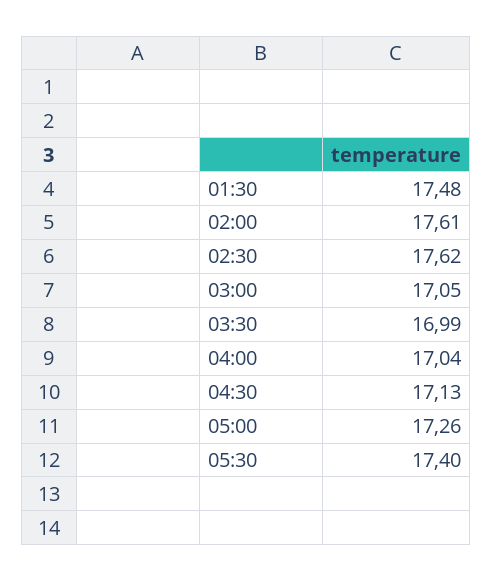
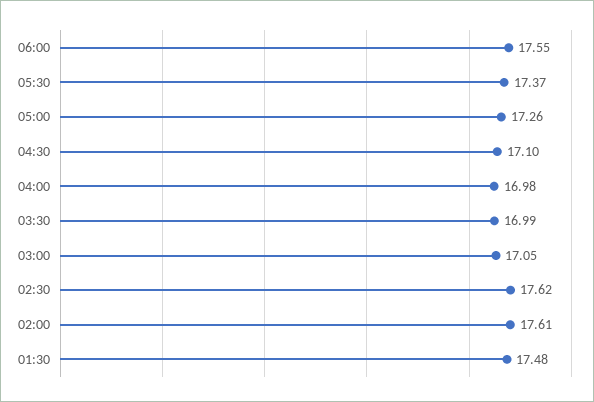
04:00: 17.04 -> 16.98
04:30: 17.13 -> 17.1
05:30: 17.4 -> 17.37
06:00: none -> 17.55

